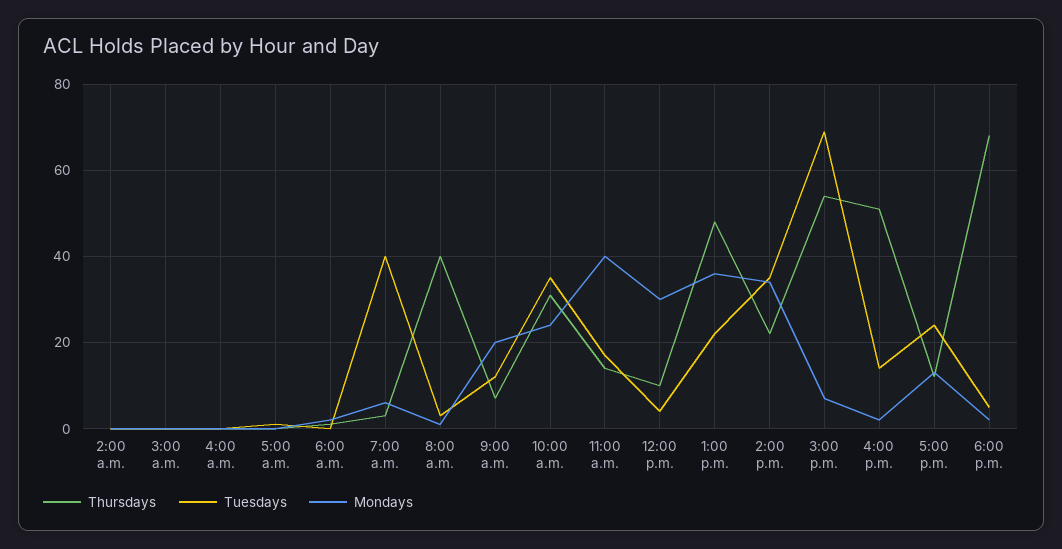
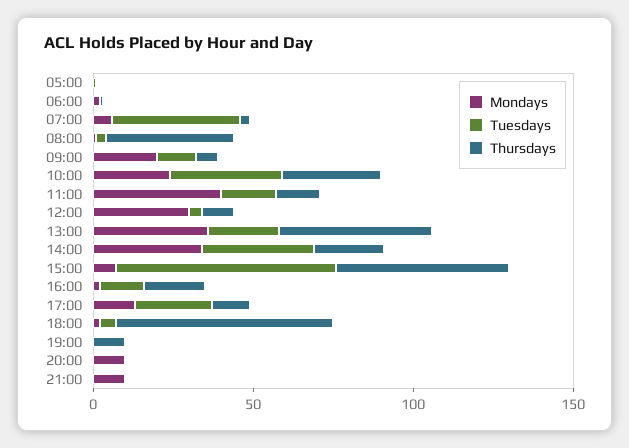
Thursdays, 2:00 a.m.: 0 -> none
Tuesdays, 2:00 a.m.: 0 -> none
Mondays, 2:00 a.m.: 0 -> none
Thursdays, 3:00 a.m.: 0 -> none
Tuesdays, 3:00 a.m.: 0 -> none
Mondays, 3:00 a.m.: 0 -> none
Thursdays, 4:00 a.m.: 0 -> none
Tuesdays, 4:00 a.m.: 0 -> none
Mondays, 4:00 a.m.: 0 -> none
Thursdays, 4:00 p.m.: 50 -> 20
Mondays, 19:00: none -> 0
Tuesdays, 19:00: none -> 0
Thursdays, 19:00: none -> 10
Mondays, 20:00: none -> 10
Tuesdays, 20:00: none -> 0
Thursdays, 20:00: none -> 0
Mondays, 21:00: none -> 10
Tuesdays, 21:00: none -> 0
Thursdays, 21:00: none -> 0

